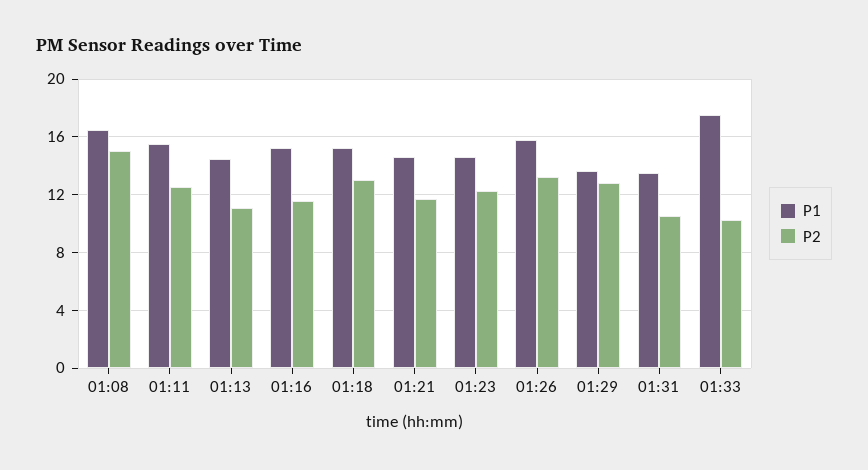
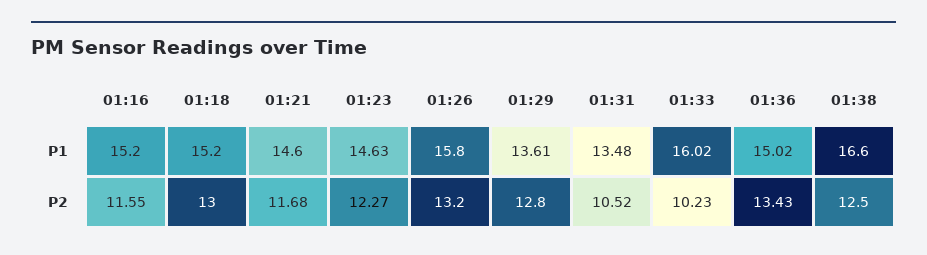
P1, 01:08: 16.5 -> none
P2, 01:08: 15 -> none
P1, 01:11: 15.5 -> none
P2, 01:11: 12.5 -> none
P1, 01:13: 14.5 -> none
P2, 01:13: 11 -> none
P1, 01:33: 17.5 -> 16.02
P1, 01:36: none -> 15.02
P1, 01:38: none -> 16.6
P2, 01:36: none -> 13.43
P2, 01:38: none -> 12.5

